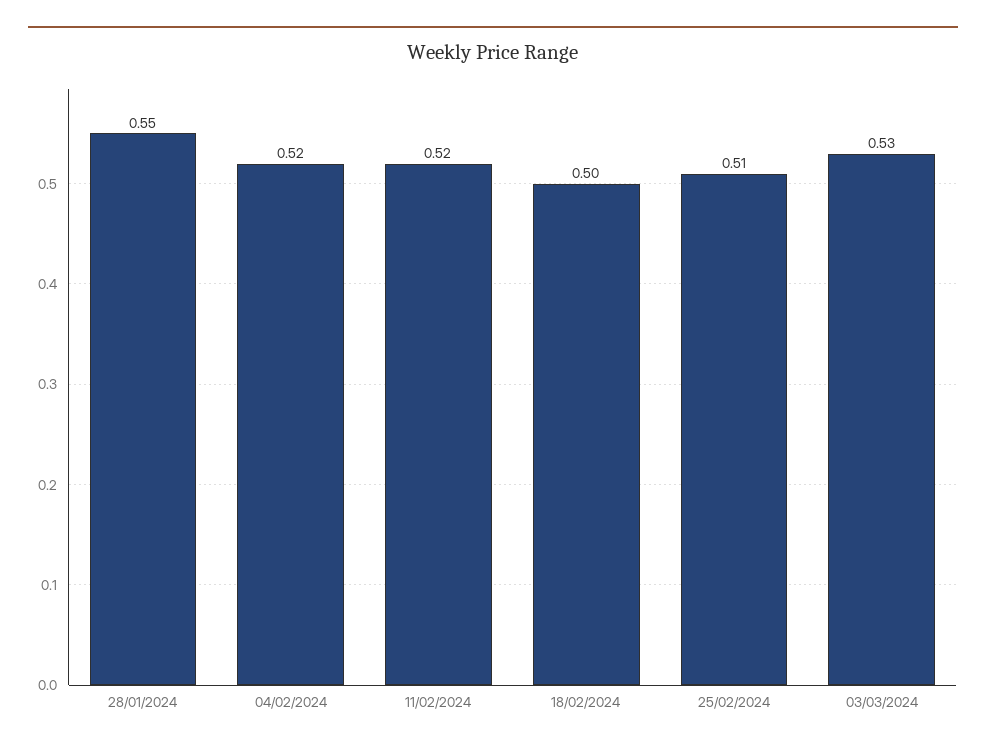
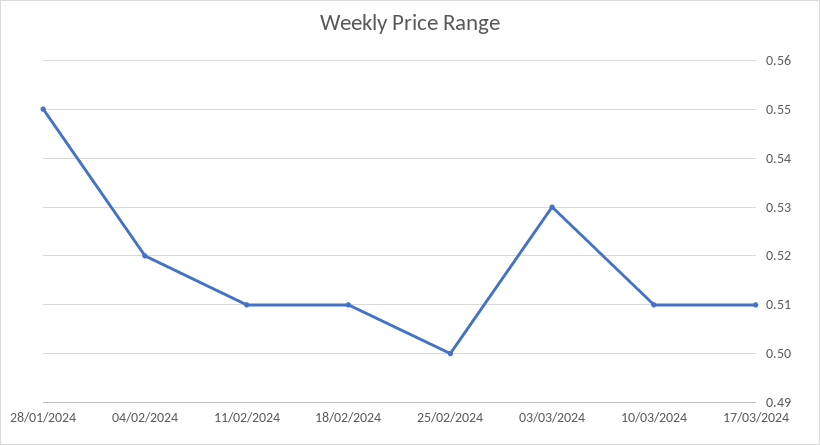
11/02/2024: 0.52 -> 0.51
18/02/2024: 0.5 -> 0.51
25/02/2024: 0.51 -> 0.5
10/03/2024: none -> 0.51
17/03/2024: none -> 0.51

